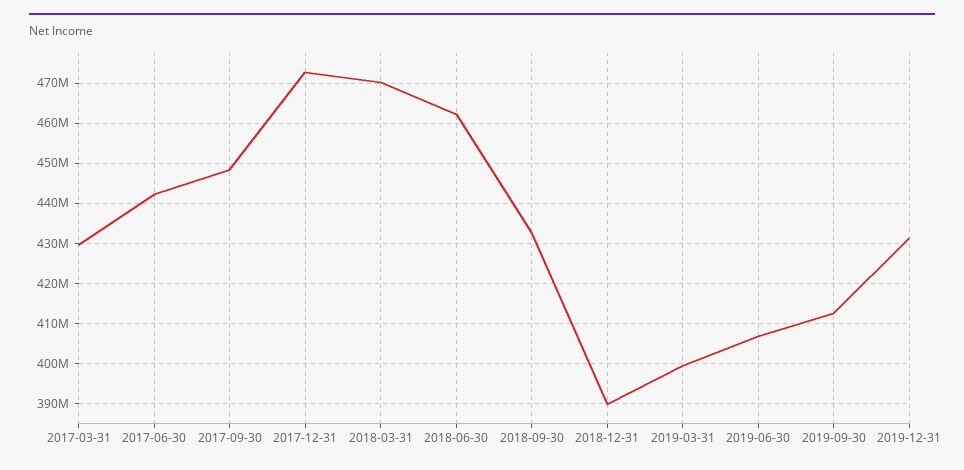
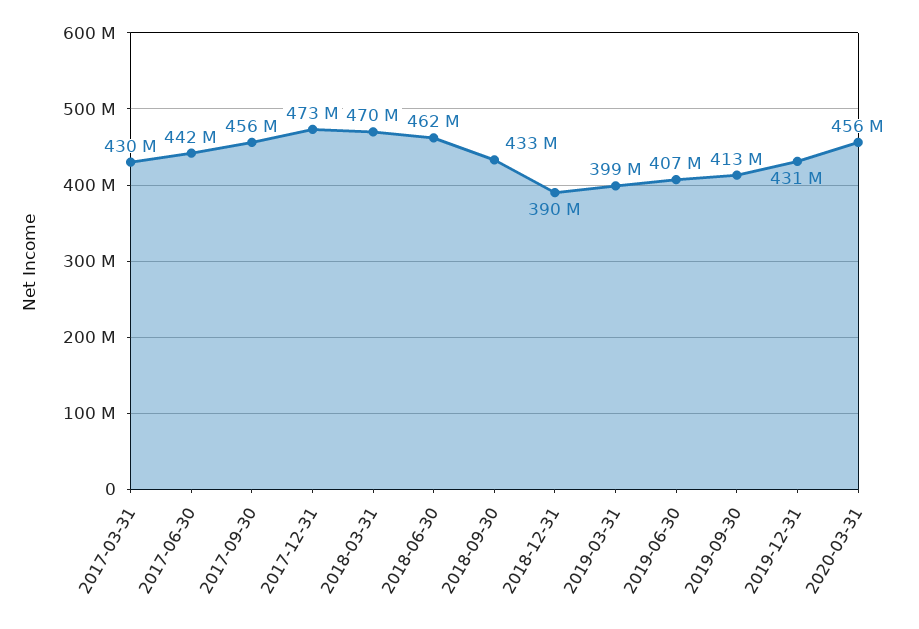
2017-09-30: 448000000 -> 456000000
2020-03-31: none -> 456000000

